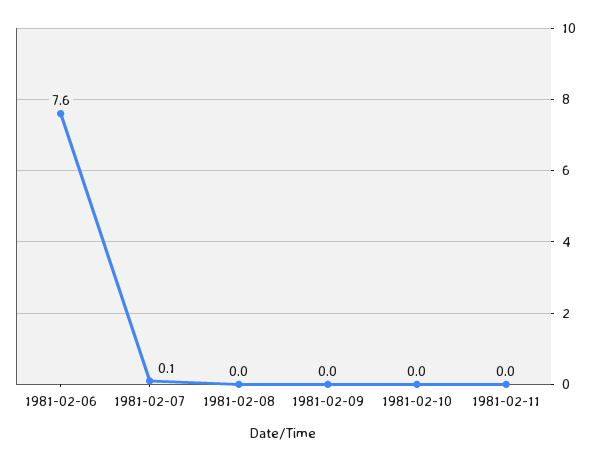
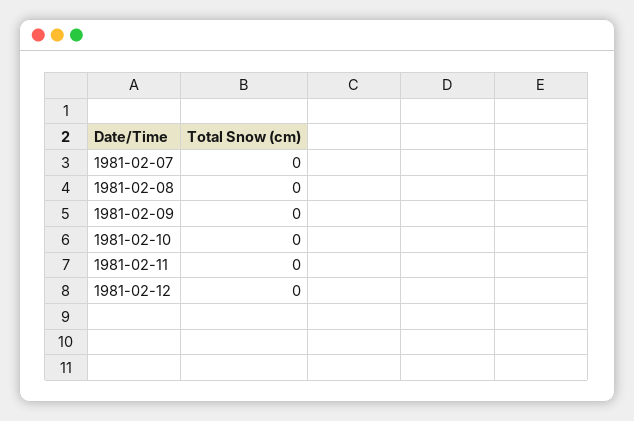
1981-02-06: 7.6 -> none
1981-02-07: 0.1 -> 0
1981-02-12: none -> 0

